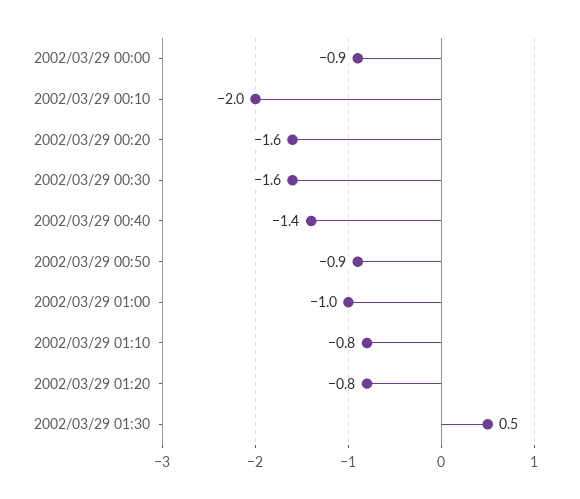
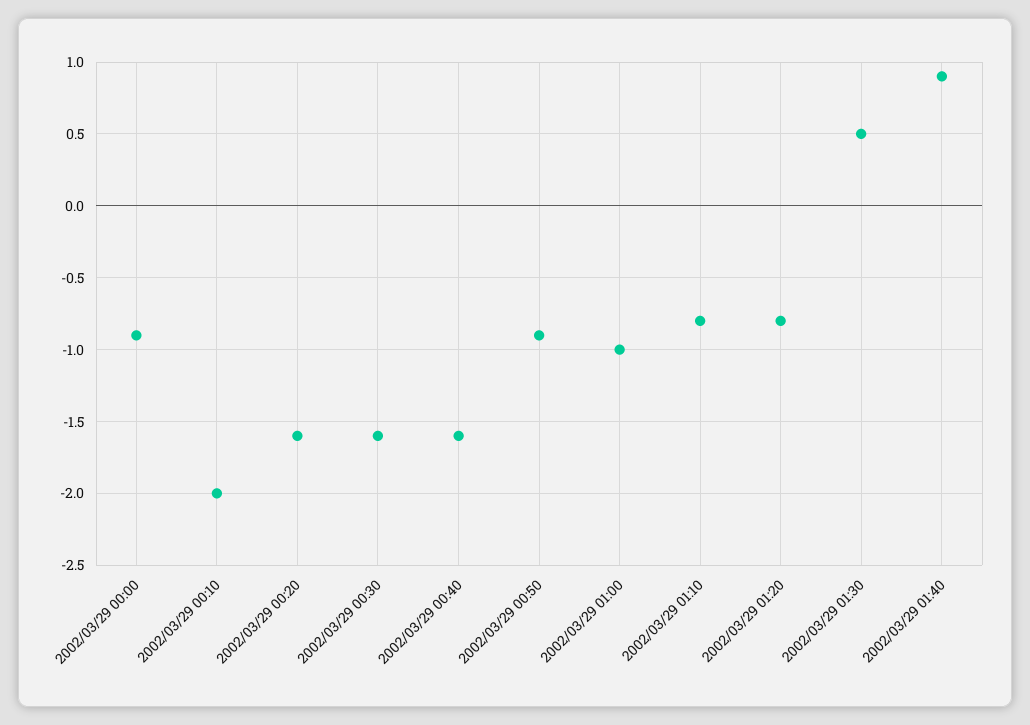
2002/03/29 00:40: -1.4 -> -1.6
2002/03/29 01:40: none -> 0.9

